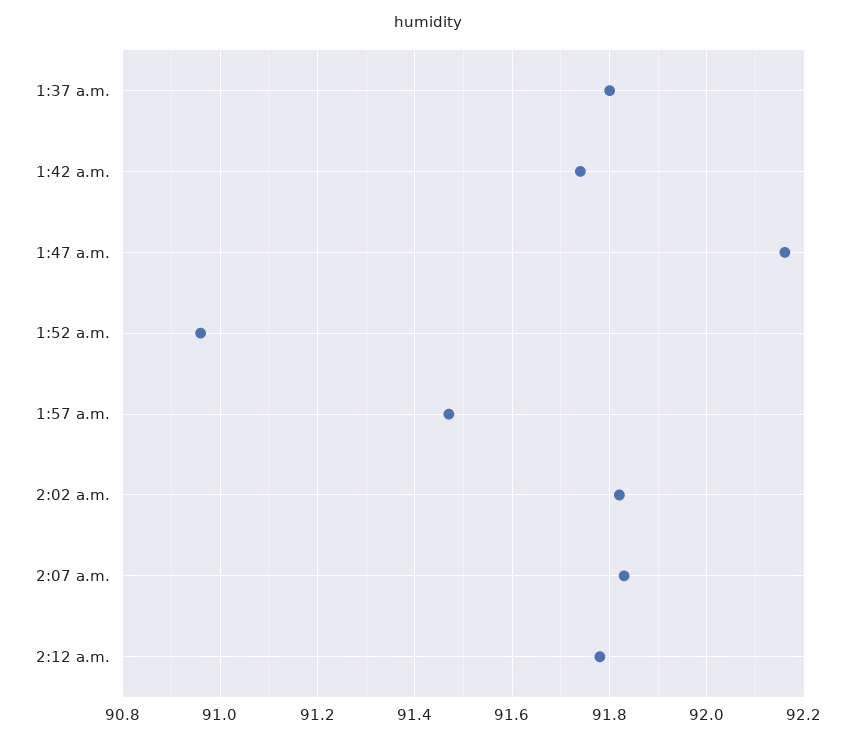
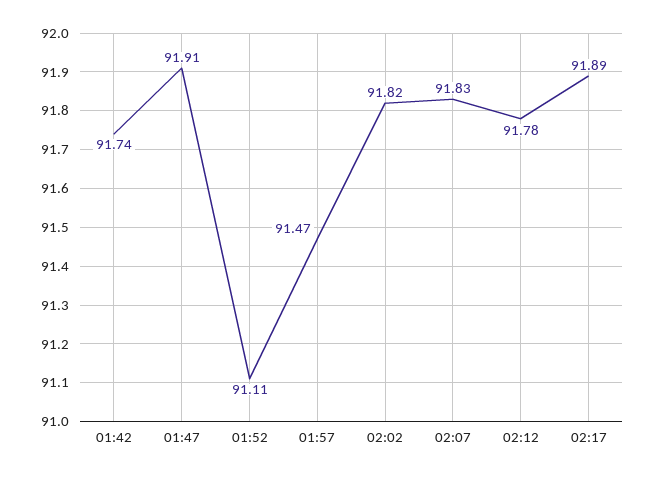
1:37 a.m.: 91.8 -> none
1:47 a.m.: 92.15 -> 91.91
1:52 a.m.: 90.95 -> 91.11
02:17: none -> 91.89

